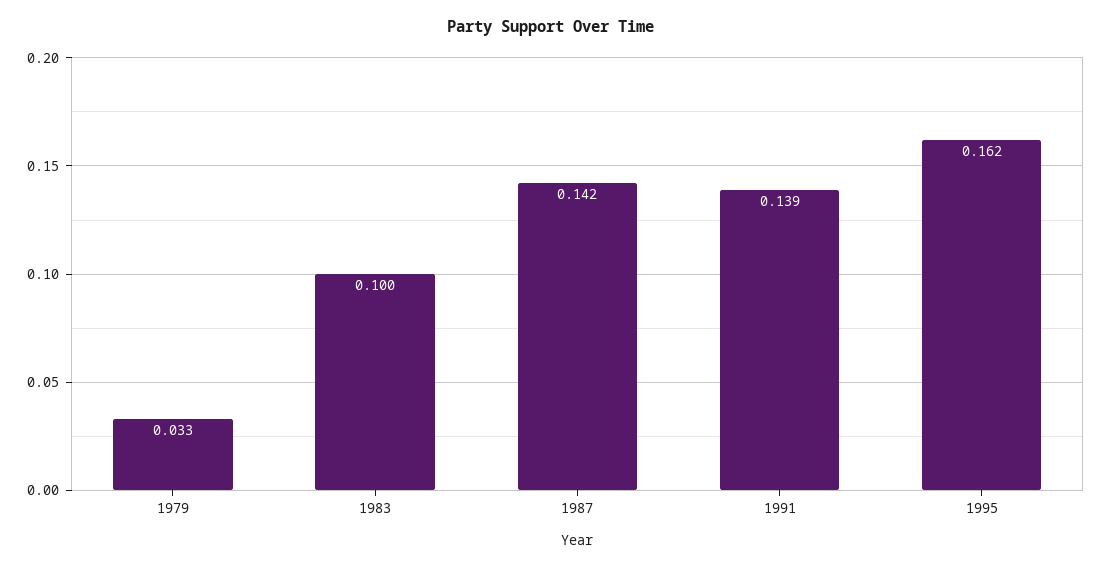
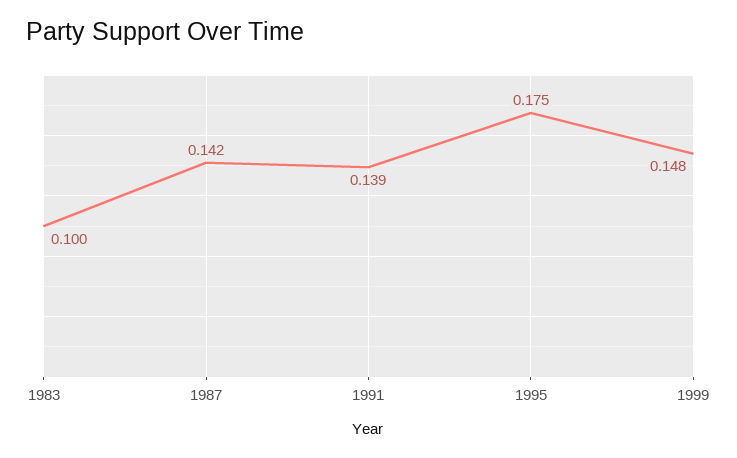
1979: 0.033 -> none
1995: 0.162 -> 0.175
1999: none -> 0.148

